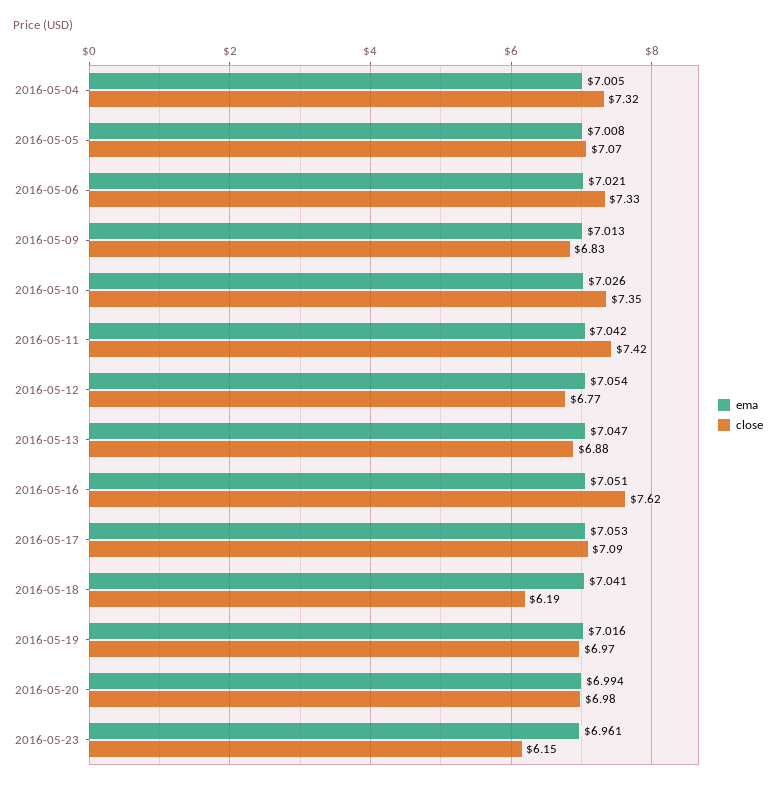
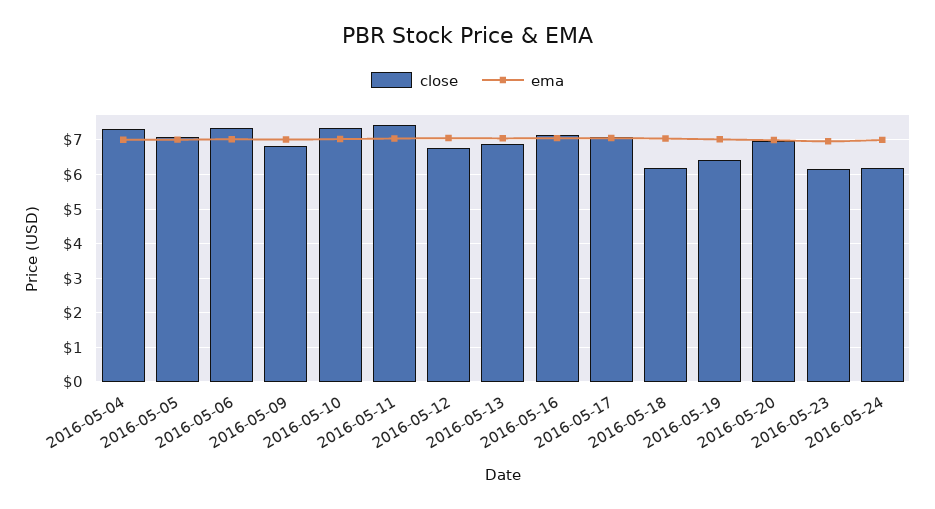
close, 2016-05-16: 7.62 -> 7.2
close, 2016-05-19: 6.97 -> 6.4
close, 2016-05-24: none -> 6.2
ema, 2016-05-24: none -> 7

